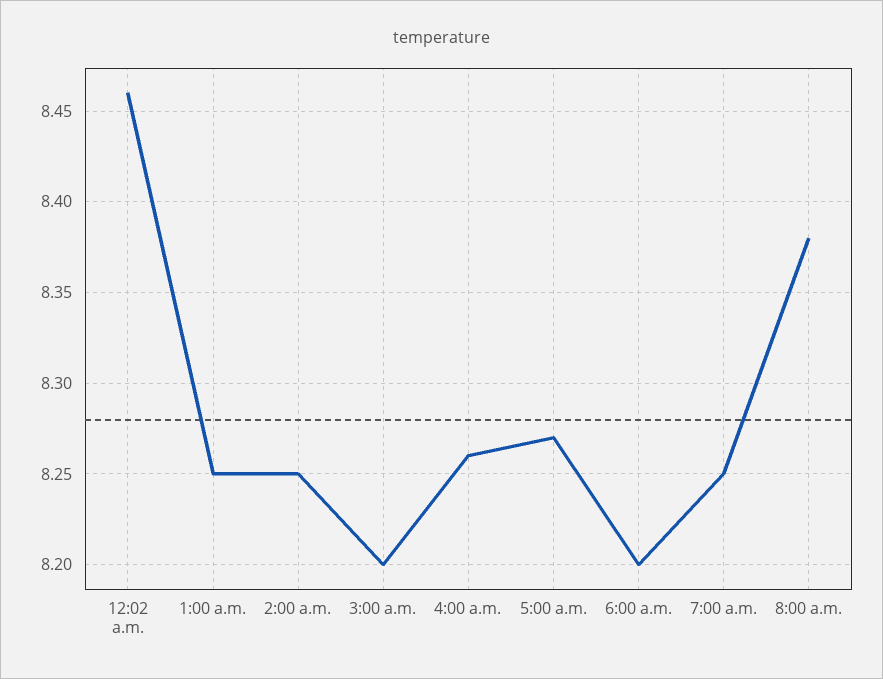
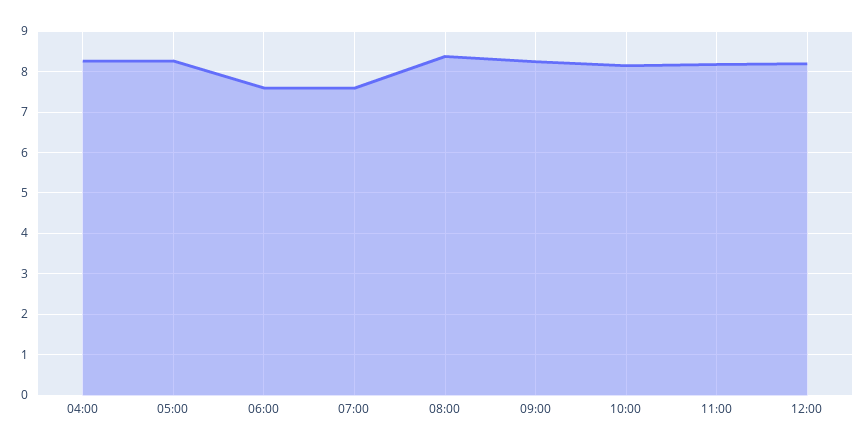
12:02 a.m.: 8.46 -> none
1:00 a.m.: 8.25 -> none
2:00 a.m.: 8.25 -> none
3:00 a.m.: 8.2 -> none
6:00 a.m.: 8.2 -> 7.6
7:00 a.m.: 8.25 -> 7.6
09:00: none -> 8.2
10:00: none -> 8.2
11:00: none -> 8.2
12:00: none -> 8.2

